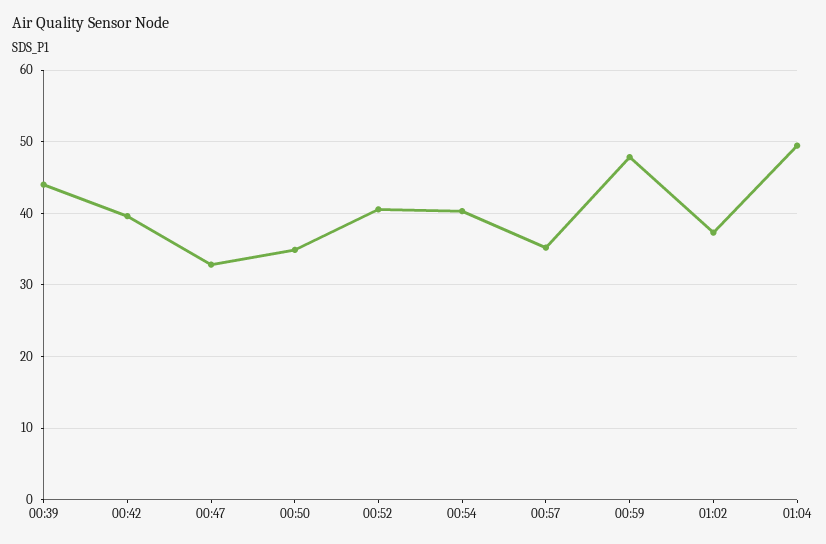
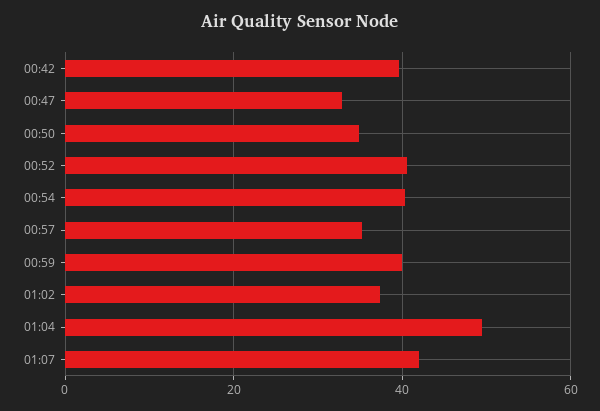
00:39: 44 -> none
00:59: 48 -> 40
01:07: none -> 42

